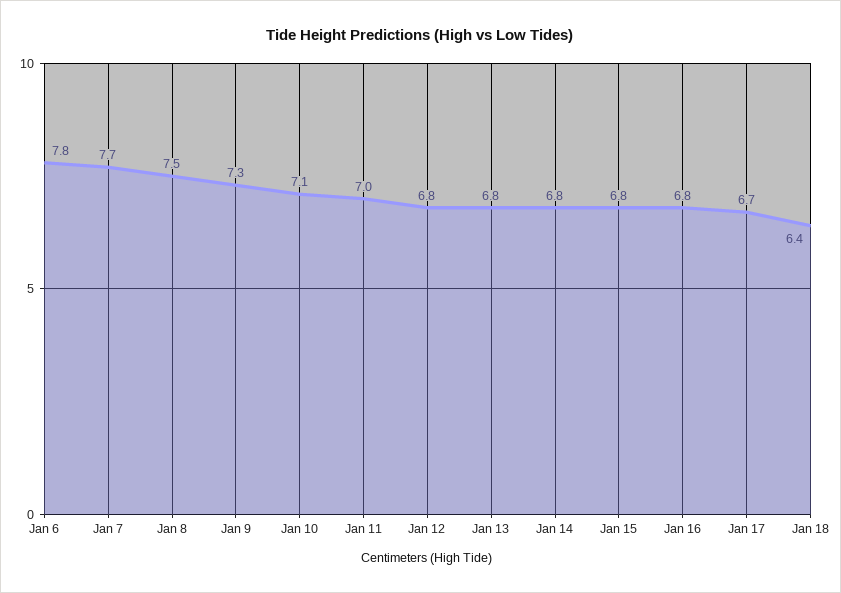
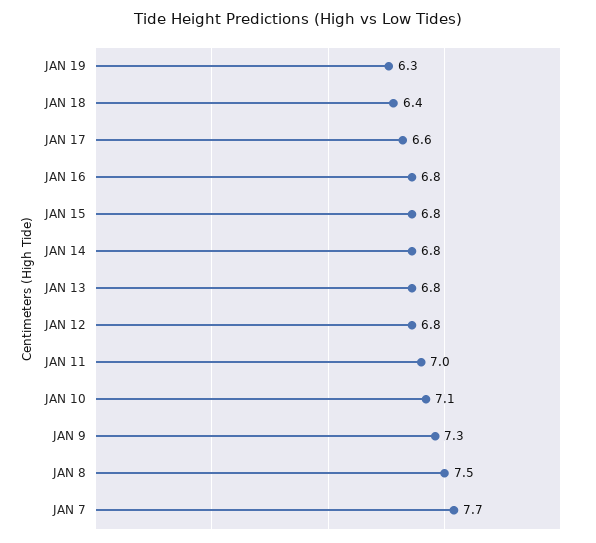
Jan 6: 7.8 -> none
Jan 17: 6.7 -> 6.6
JAN 19: none -> 6.3

